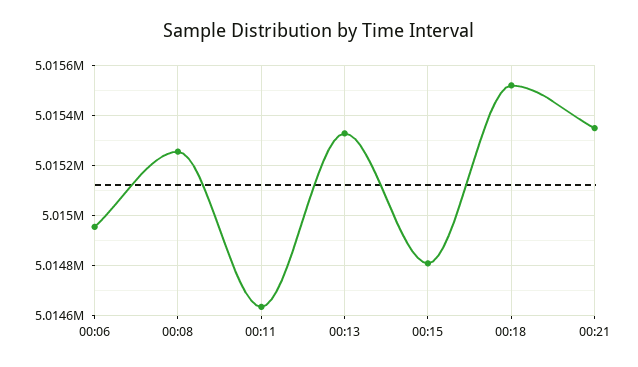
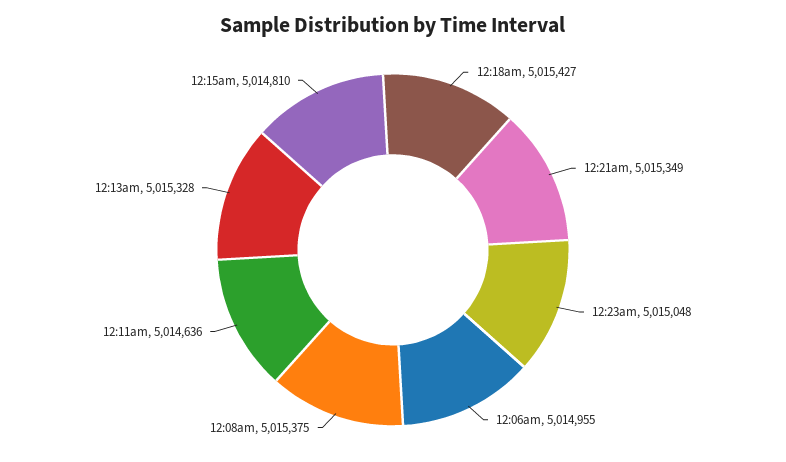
00:08: 5015250 -> 5015375
00:18: 5015525 -> 5015427
12:23am: none -> 5015048

